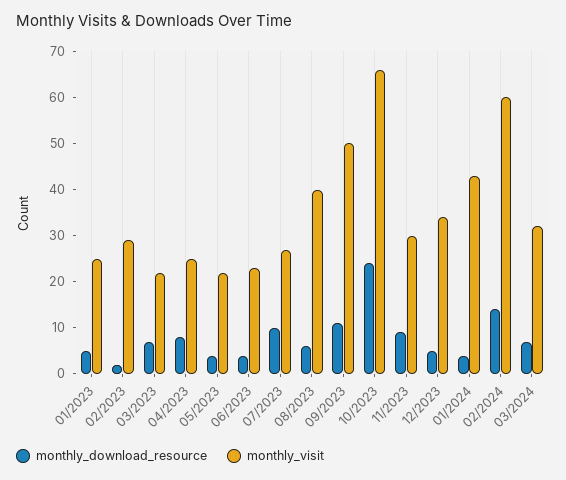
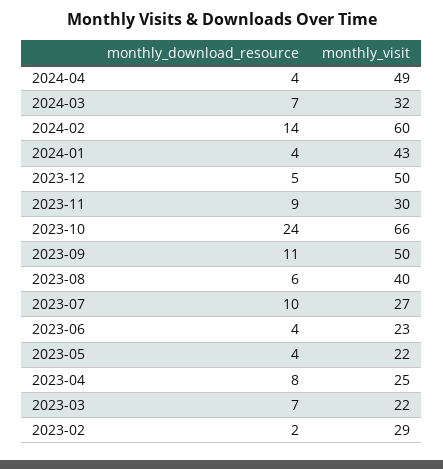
monthly_download_resource, 01/2023: 5 -> none
monthly_visit, 01/2023: 25 -> none
monthly_visit, 12/2023: 35 -> 50
monthly_download_resource, 2024-04: none -> 4
monthly_visit, 2024-04: none -> 49

